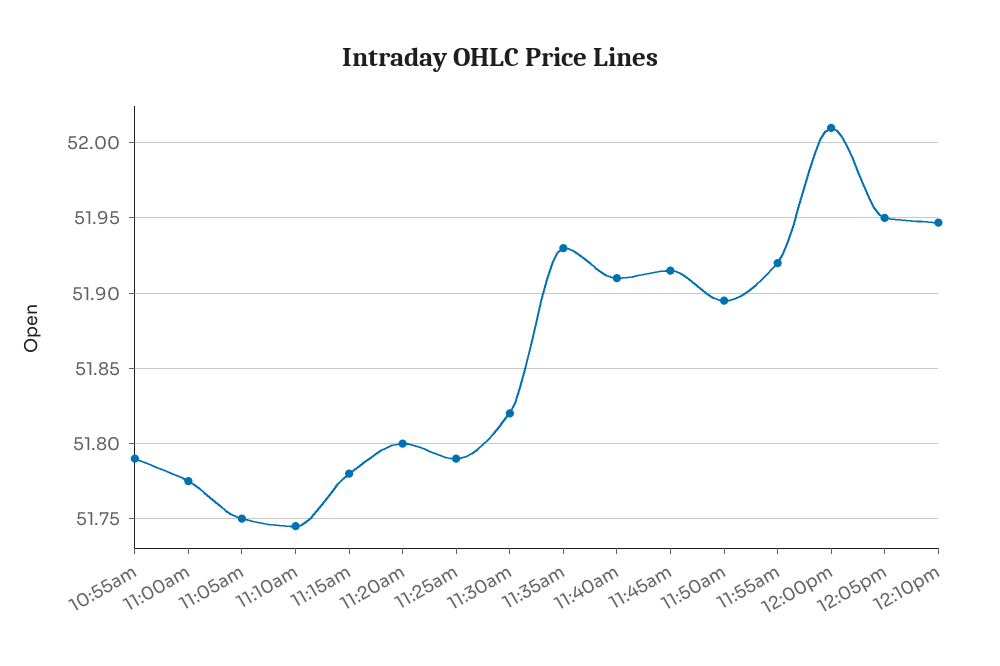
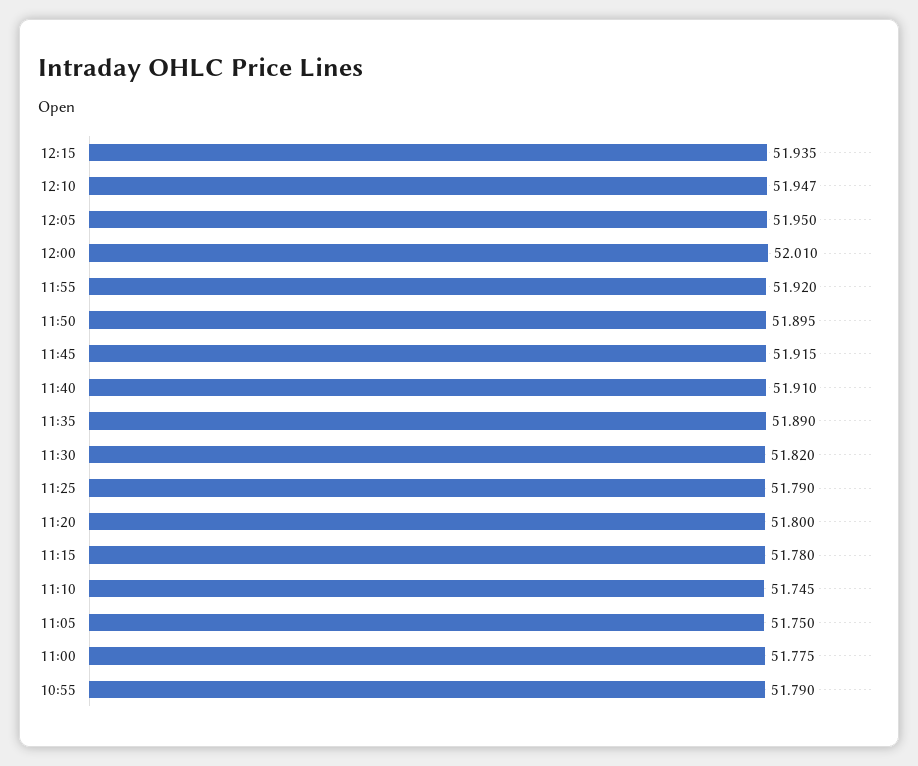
11:35am: 51.93 -> 51.89
12:15: none -> 51.935

